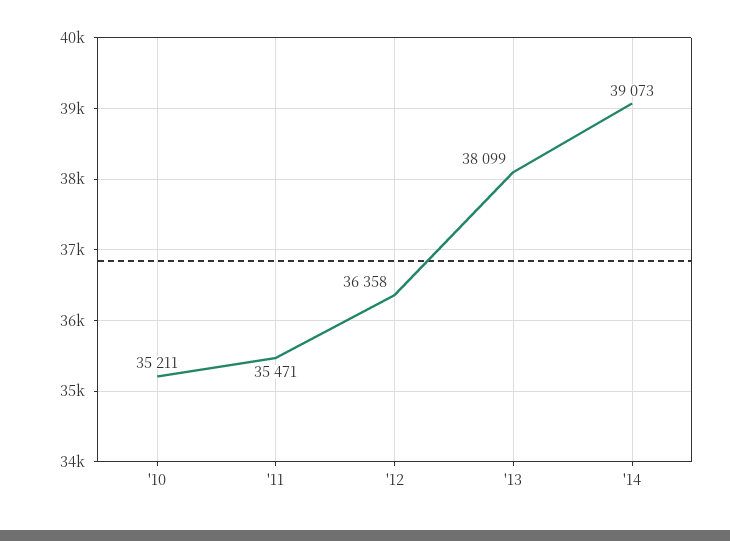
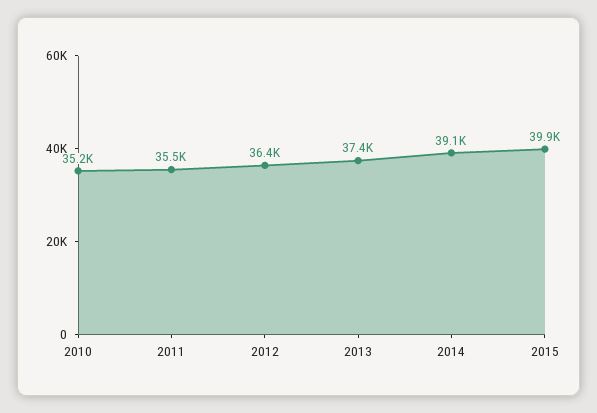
'13: 38099 -> 37400
2015: none -> 39900

